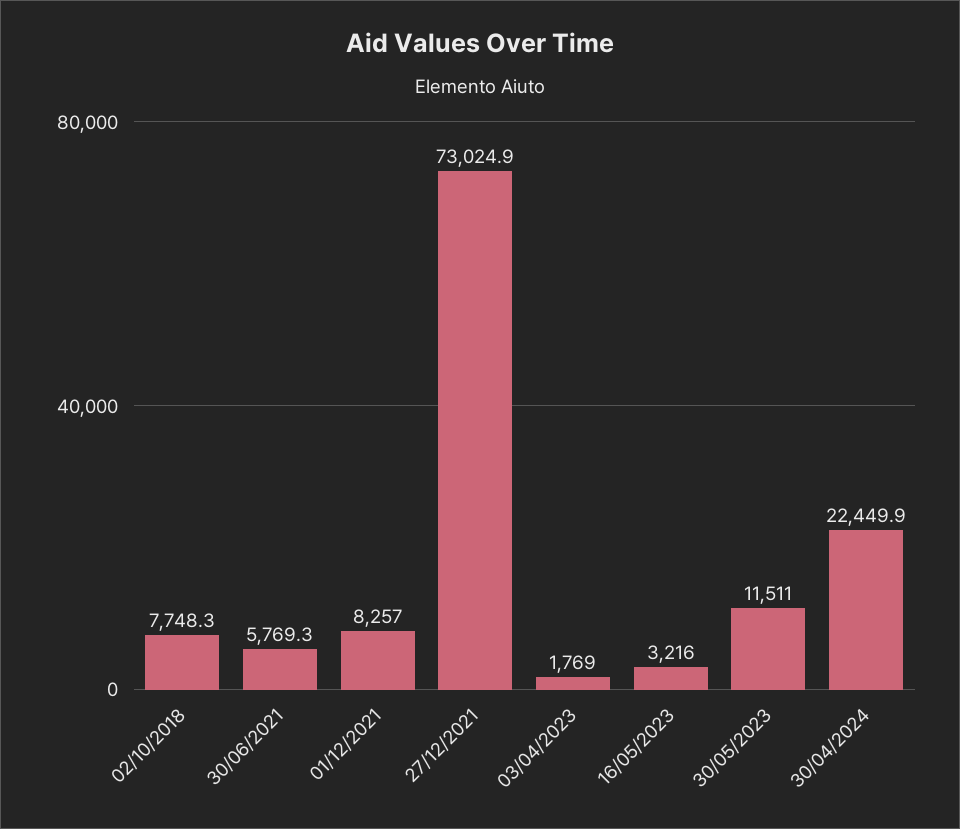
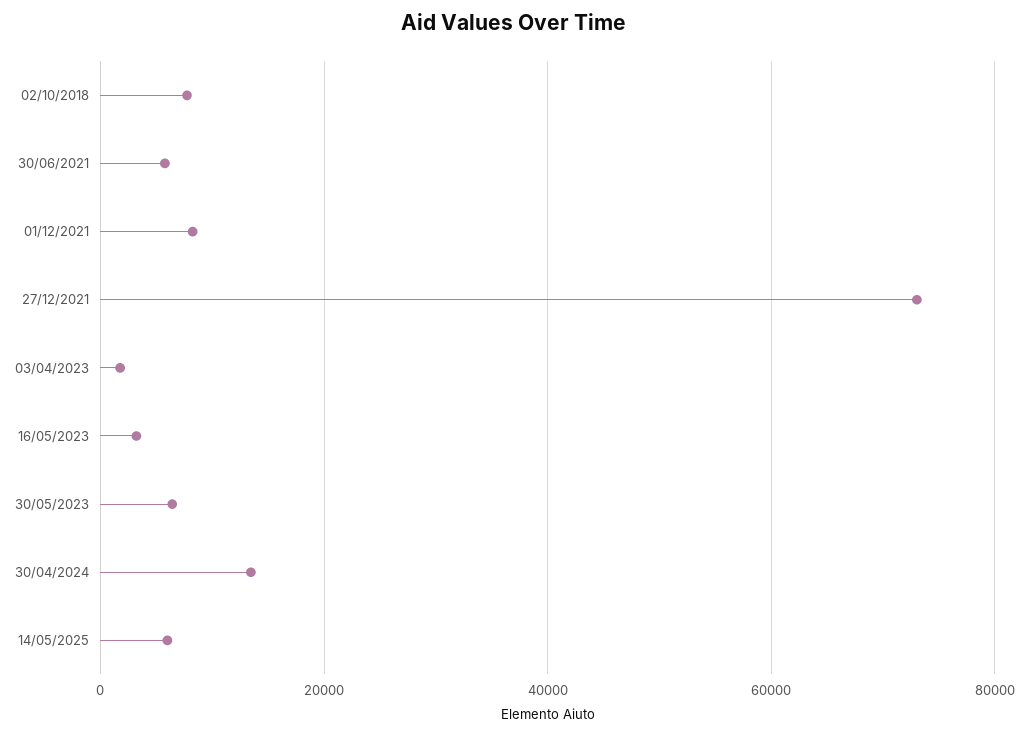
30/05/2023: 11511 -> 6000
30/04/2024: 22449.9 -> 14000
14/05/2025: none -> 6000

